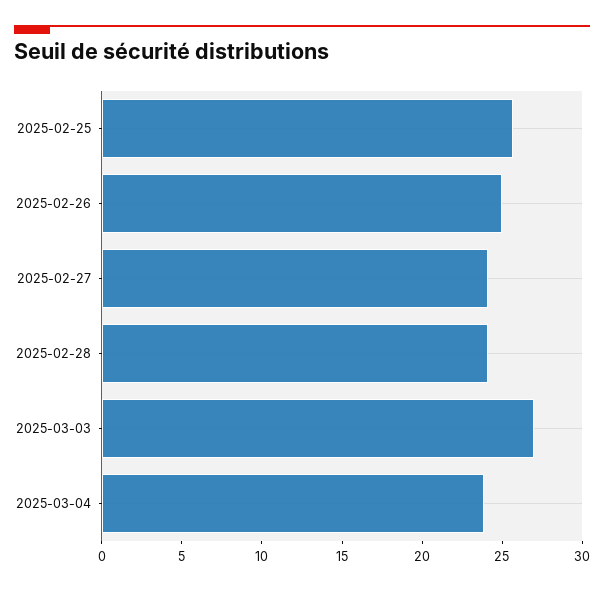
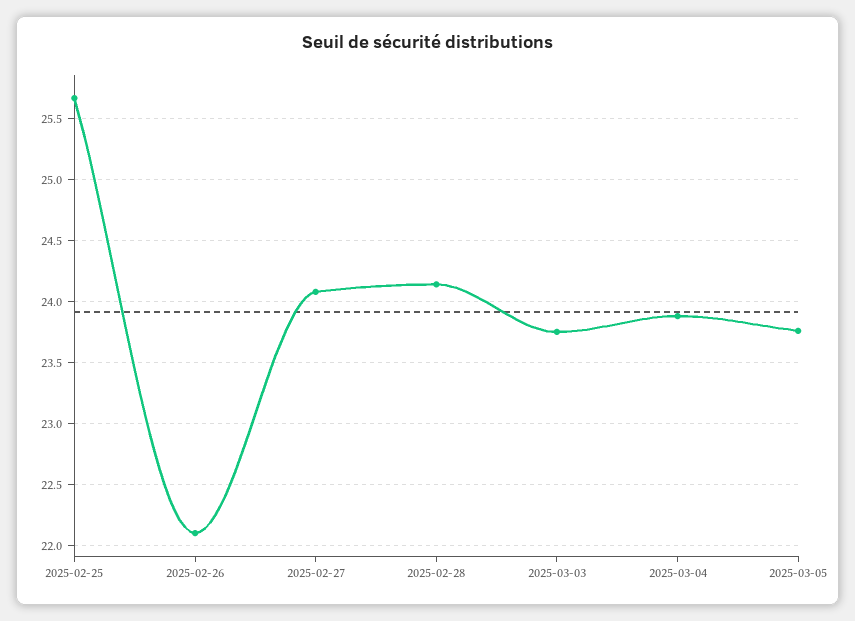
2025-02-26: 25 -> 22.1
2025-03-03: 27 -> 23.75
2025-03-05: none -> 23.75

